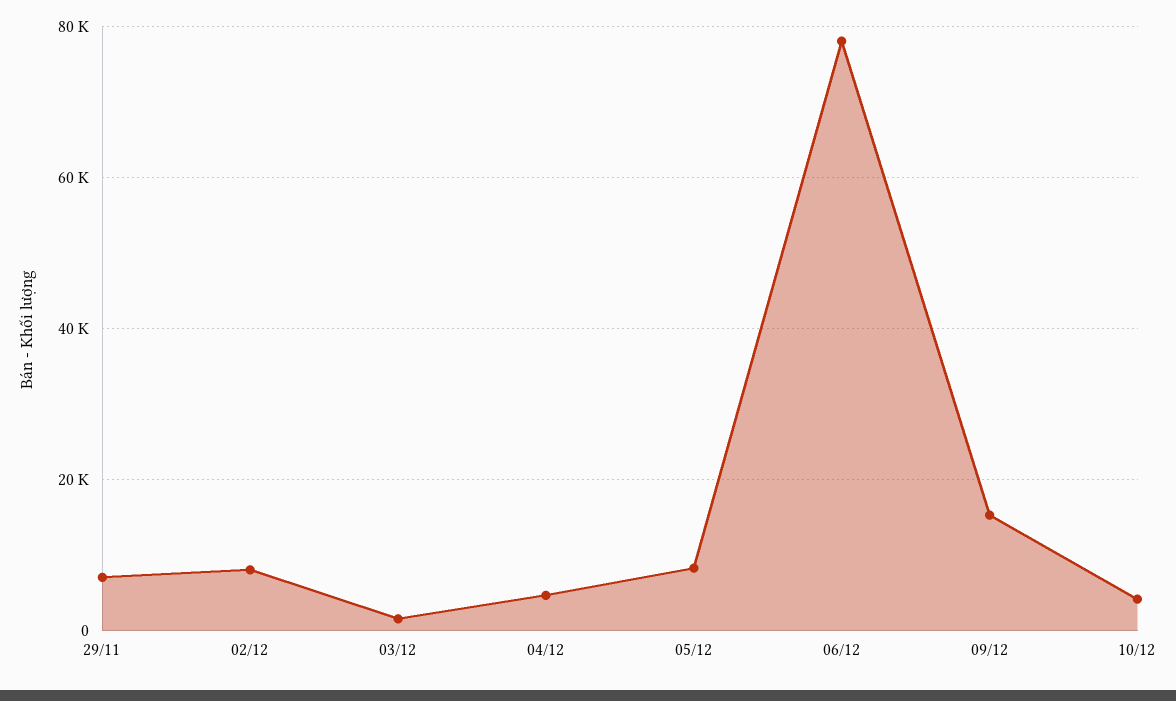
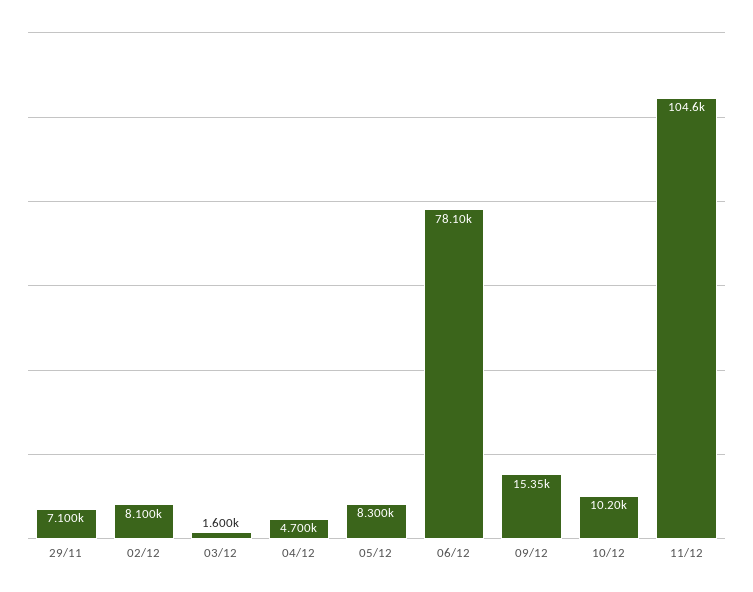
10/12: 4000 -> 10200
11/12: none -> 104600

